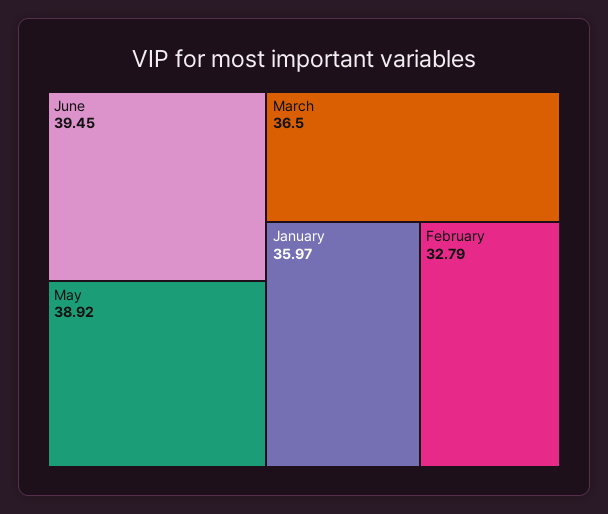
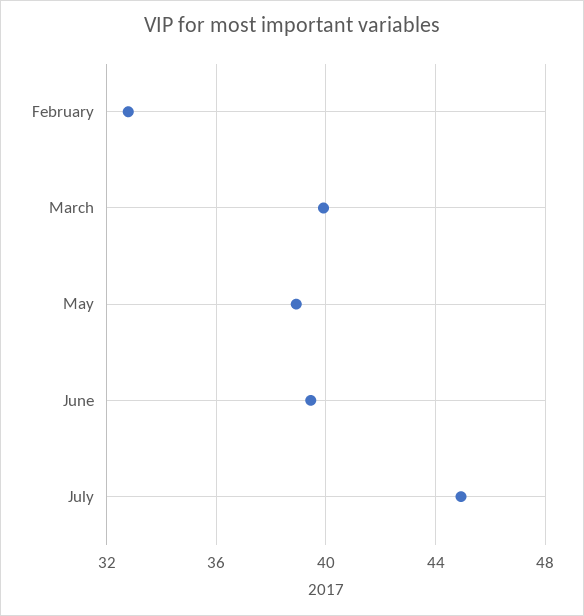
March: 36.5 -> 40
January: 35.97 -> none
July: none -> 45

